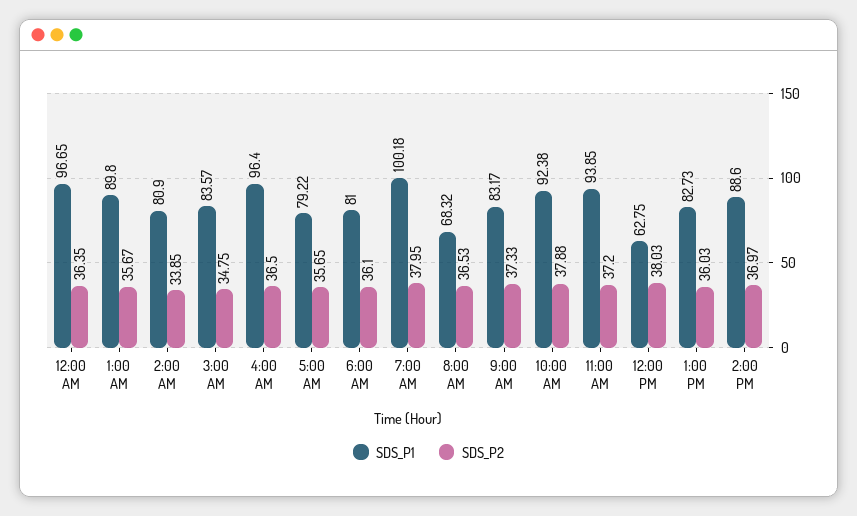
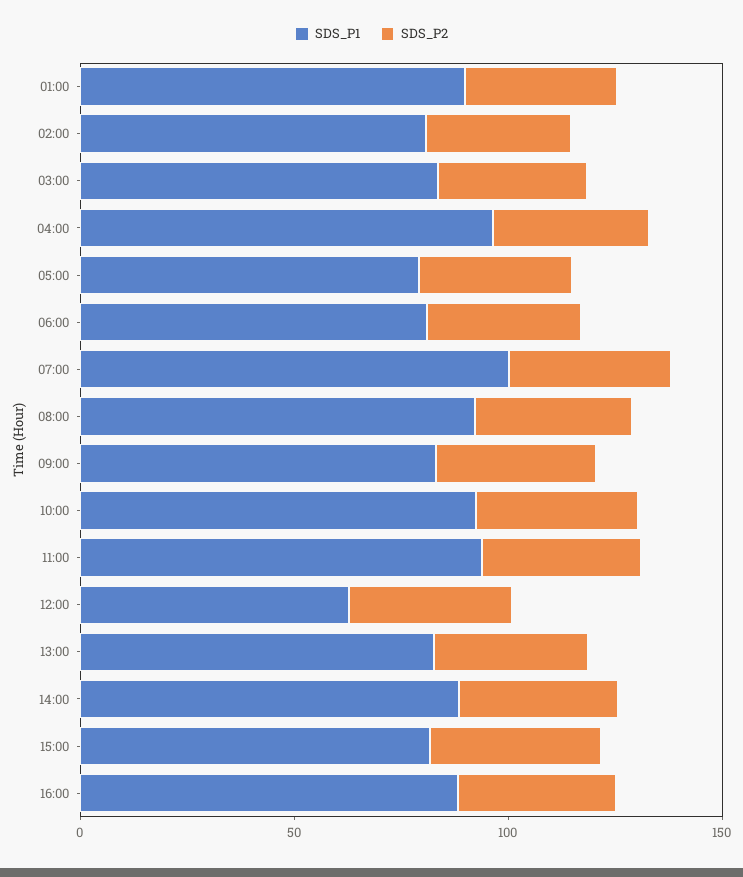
SDS_P1, 12:00 AM: 96.65 -> none
SDS_P2, 12:00 AM: 36.35 -> none
SDS_P1, 8:00 AM: 68.32 -> 90
SDS_P1, 15:00: none -> 80
SDS_P2, 15:00: none -> 40
SDS_P1, 16:00: none -> 90
SDS_P2, 16:00: none -> 40

